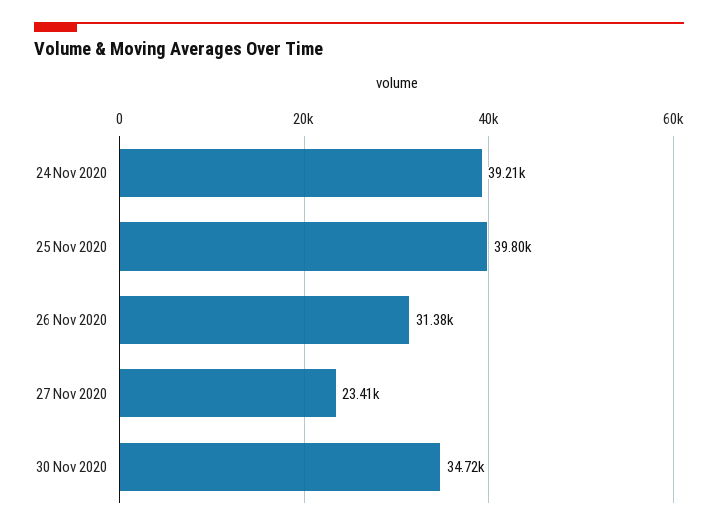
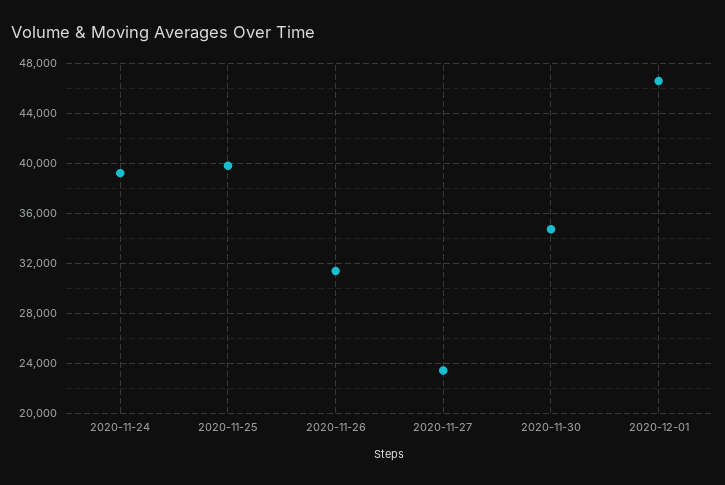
2020-12-01: none -> 46500

